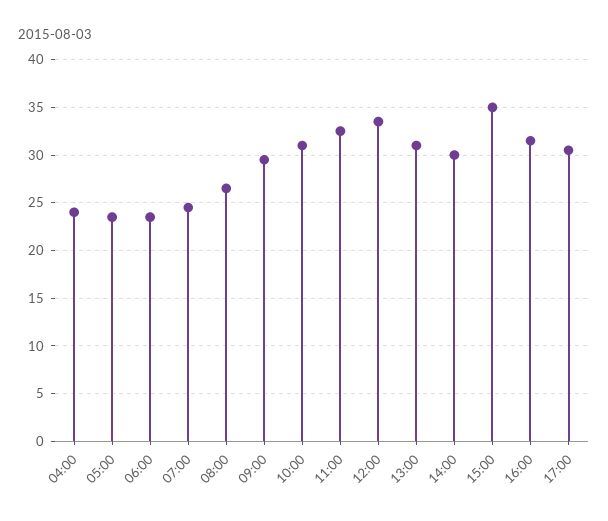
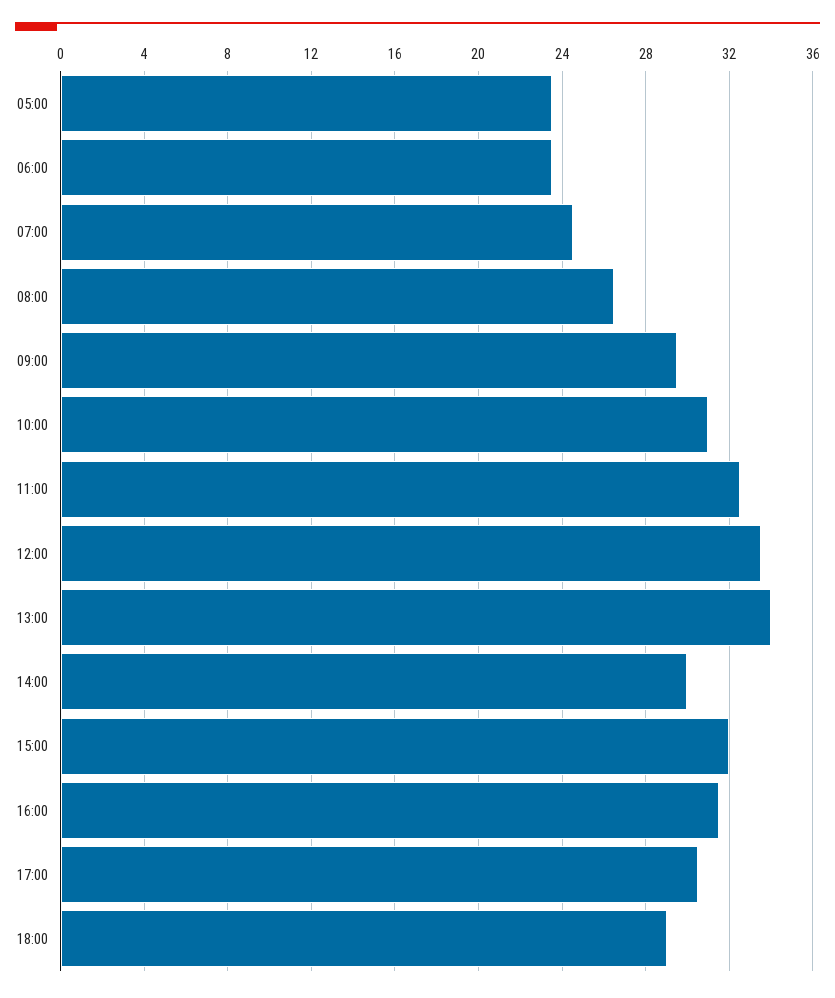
04:00: 24 -> none
13:00: 31 -> 34
15:00: 35 -> 32
18:00: none -> 29

